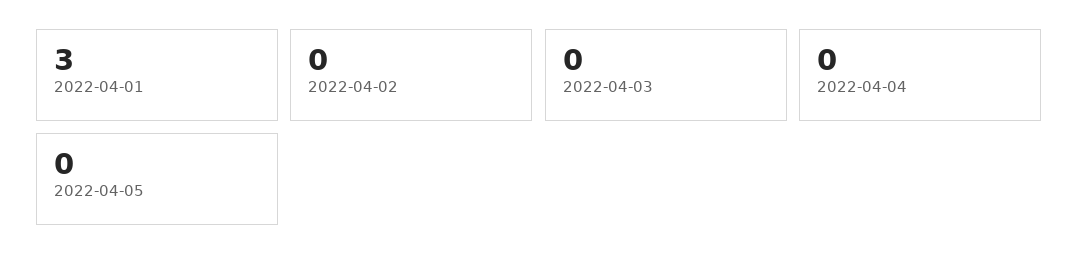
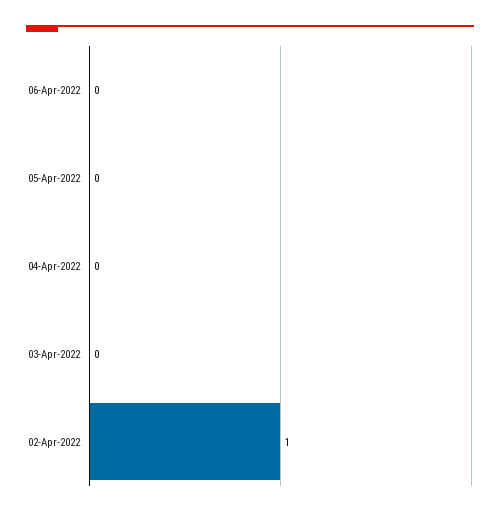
2022-04-01: 3 -> none
2022-04-02: 0 -> 1
06-Apr-2022: none -> 0

